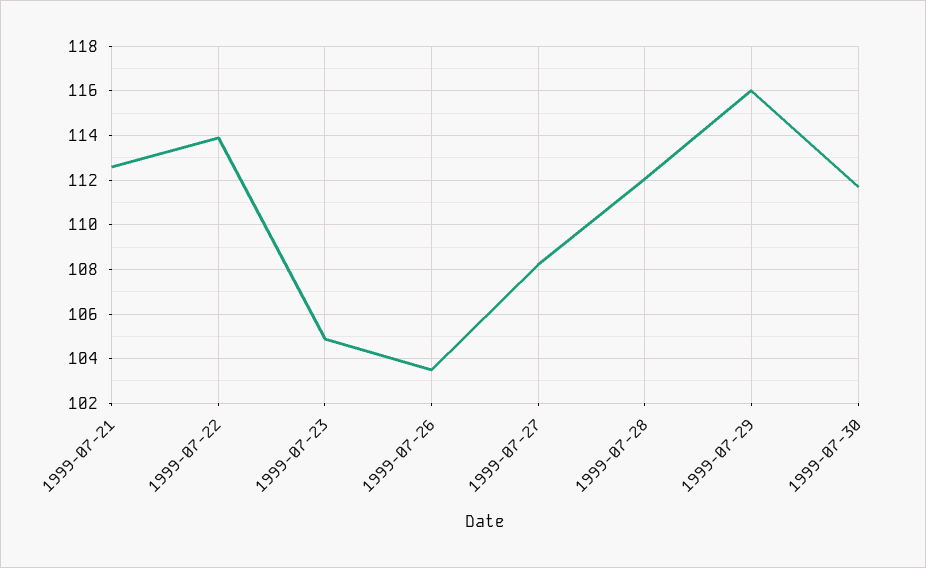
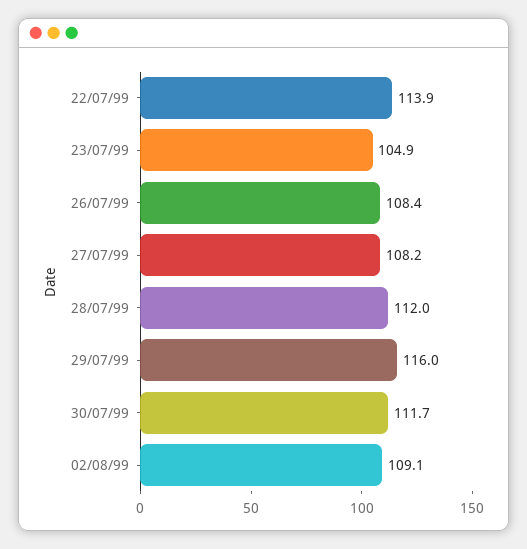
1999-07-21: 112.5 -> none
1999-07-26: 103.5 -> 108.4
02/08/99: none -> 109.1

